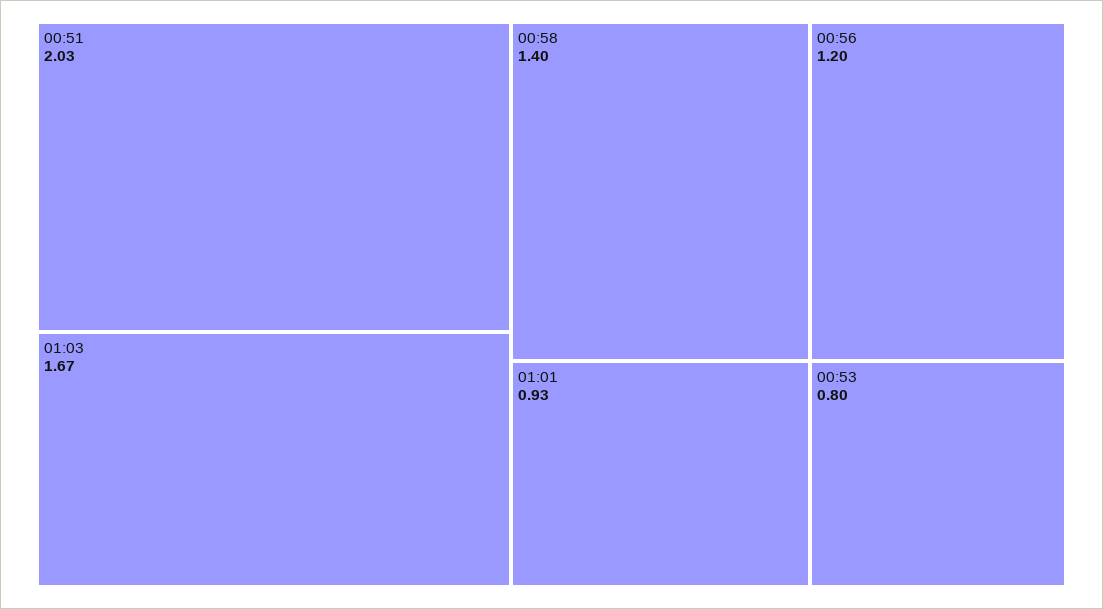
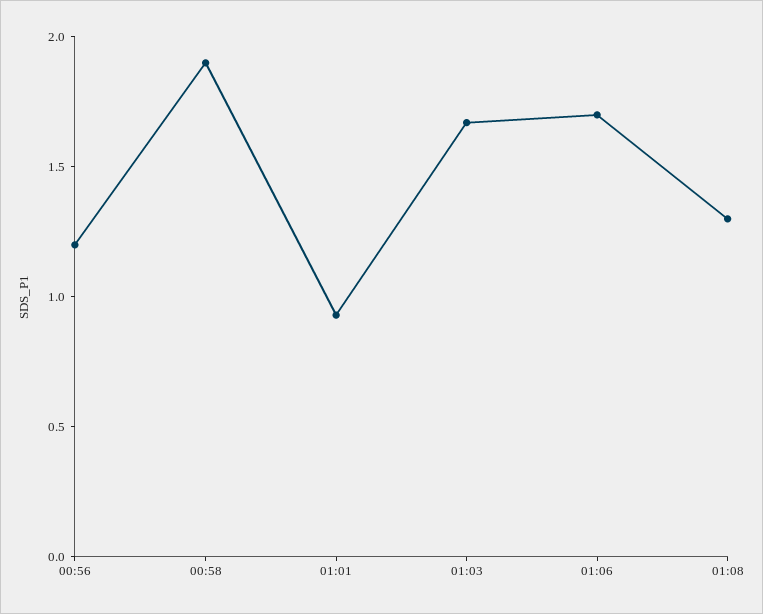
00:51: 2.03 -> none
00:58: 1.4 -> 1.9
00:53: 0.8 -> none
01:06: none -> 1.7
01:08: none -> 1.3

